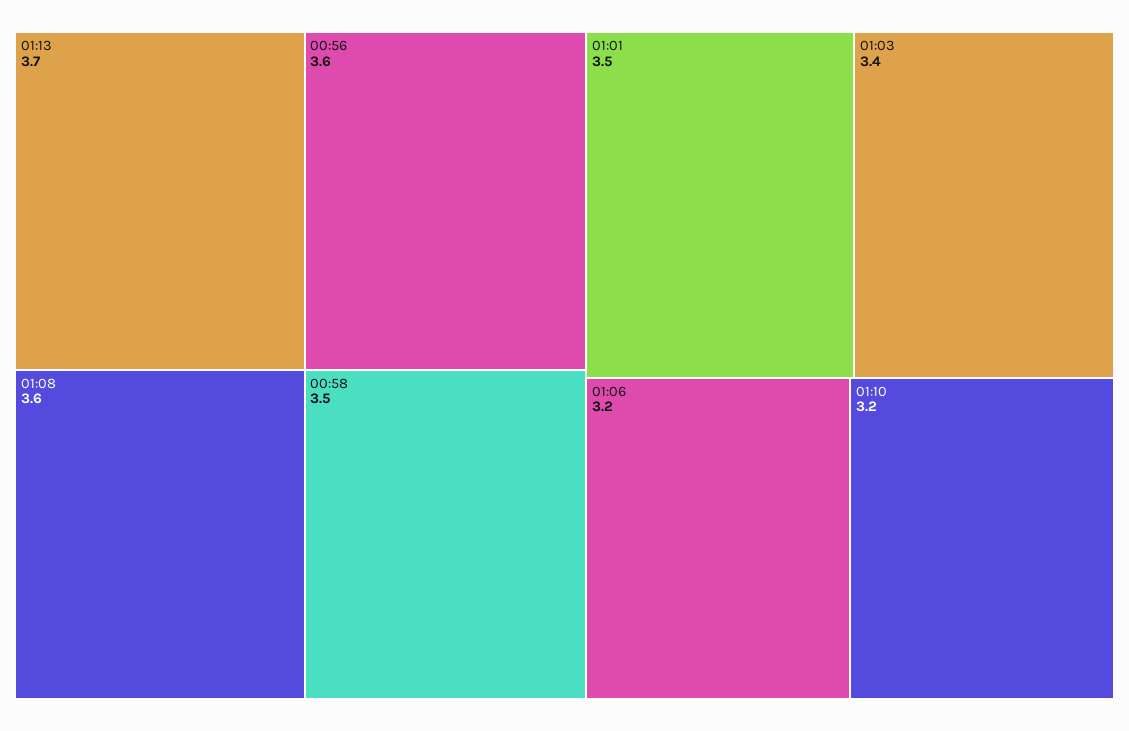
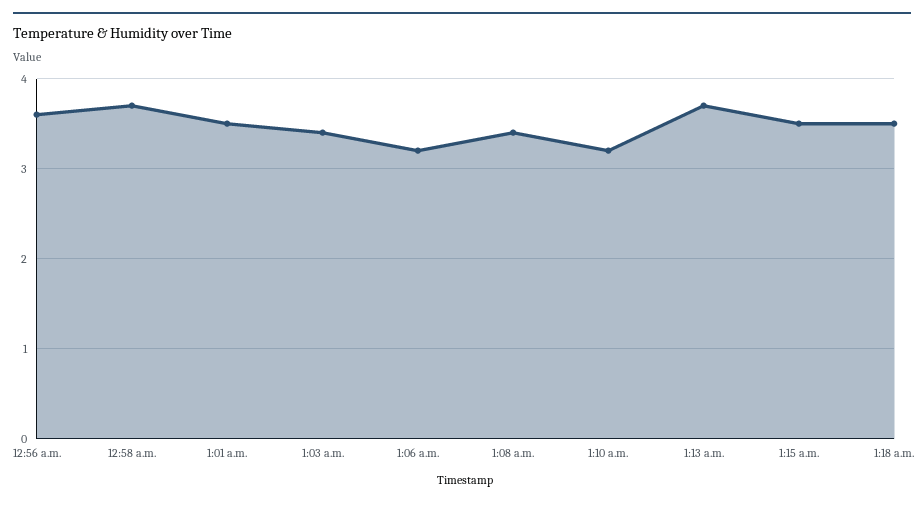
01:08: 3.6 -> 3.4
00:58: 3.5 -> 3.7
1:15 a.m.: none -> 3.5
1:18 a.m.: none -> 3.5

